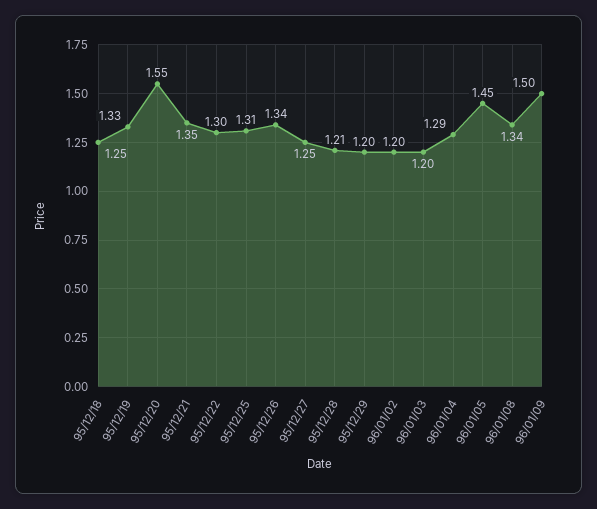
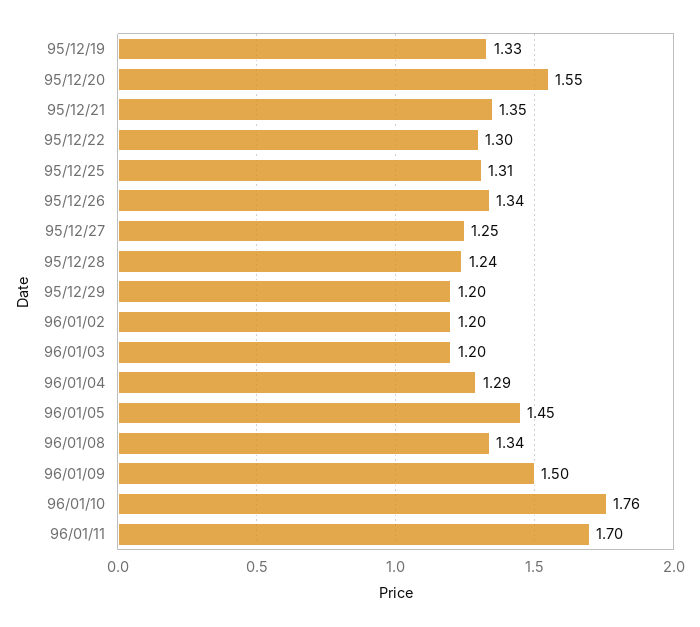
95/12/18: 1.25 -> none
95/12/28: 1.21 -> 1.24
96/01/10: none -> 1.76
96/01/11: none -> 1.7

